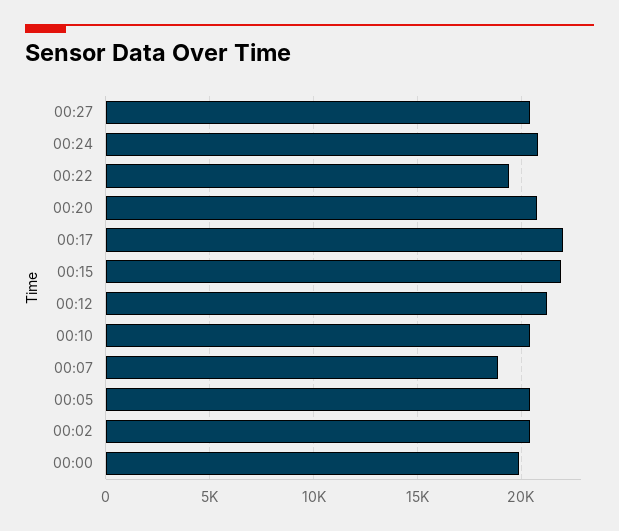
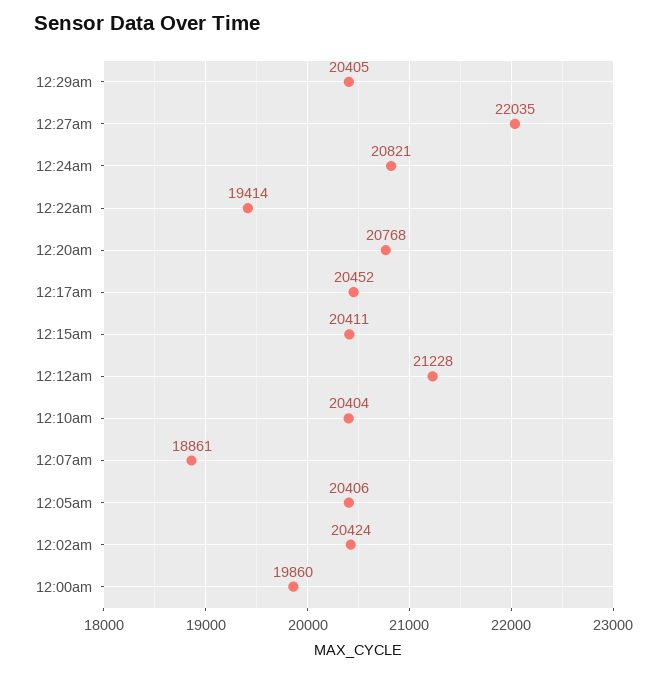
00:27: 20500 -> 22035
00:17: 22000 -> 20452
00:15: 22000 -> 20411
12:29am: none -> 20405

